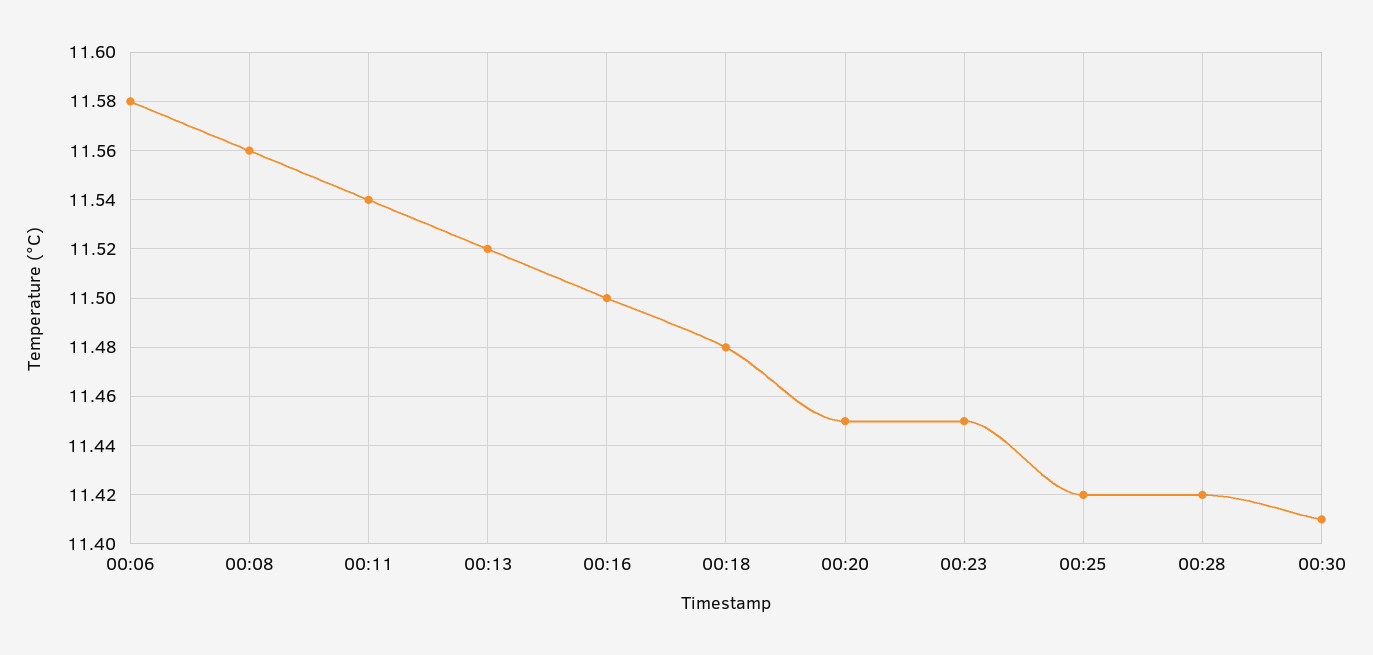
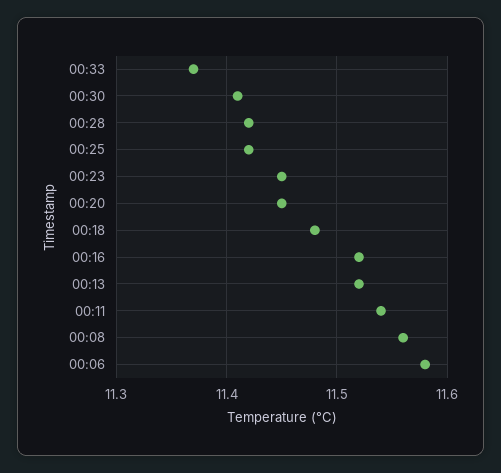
00:16: 11.5 -> 11.52
00:33: none -> 11.37

